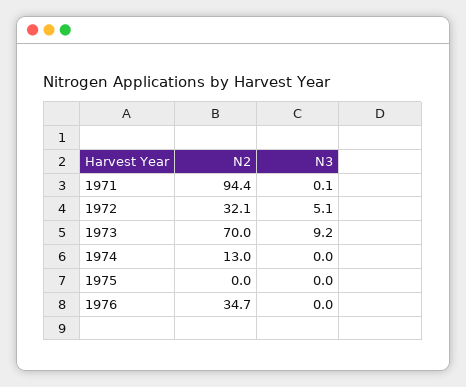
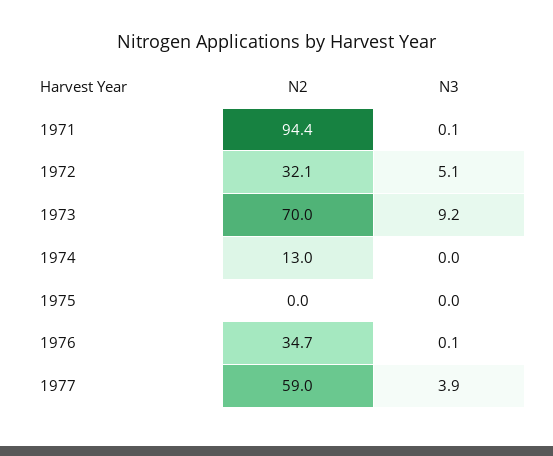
N3, 1976: 0 -> 0.1
N2, 1977: none -> 59
N3, 1977: none -> 3.9

